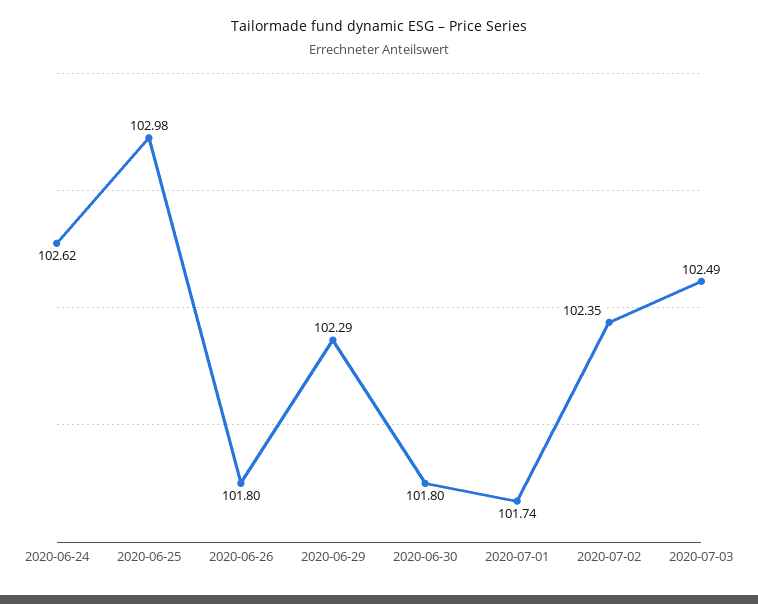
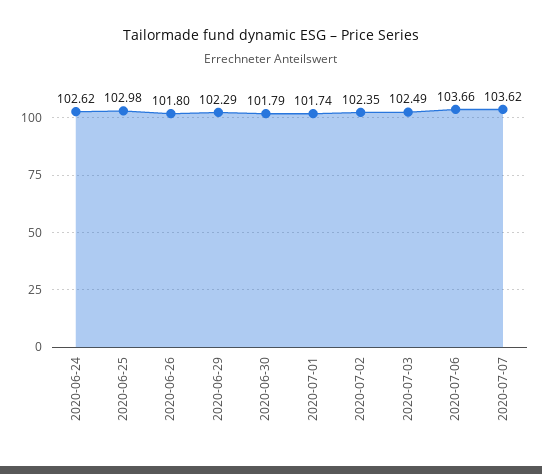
2020-06-30: 101.8 -> 101.79
2020-07-06: none -> 103.66
2020-07-07: none -> 103.62

